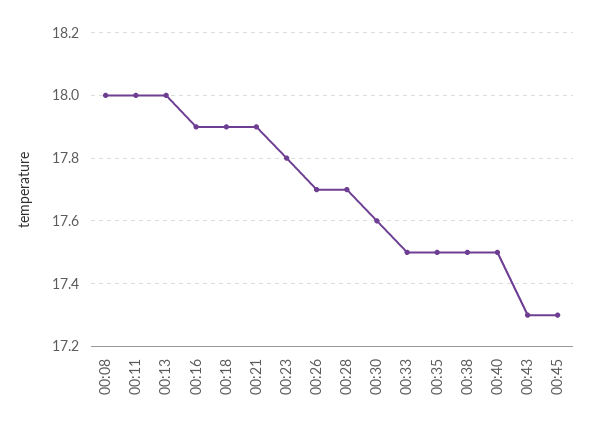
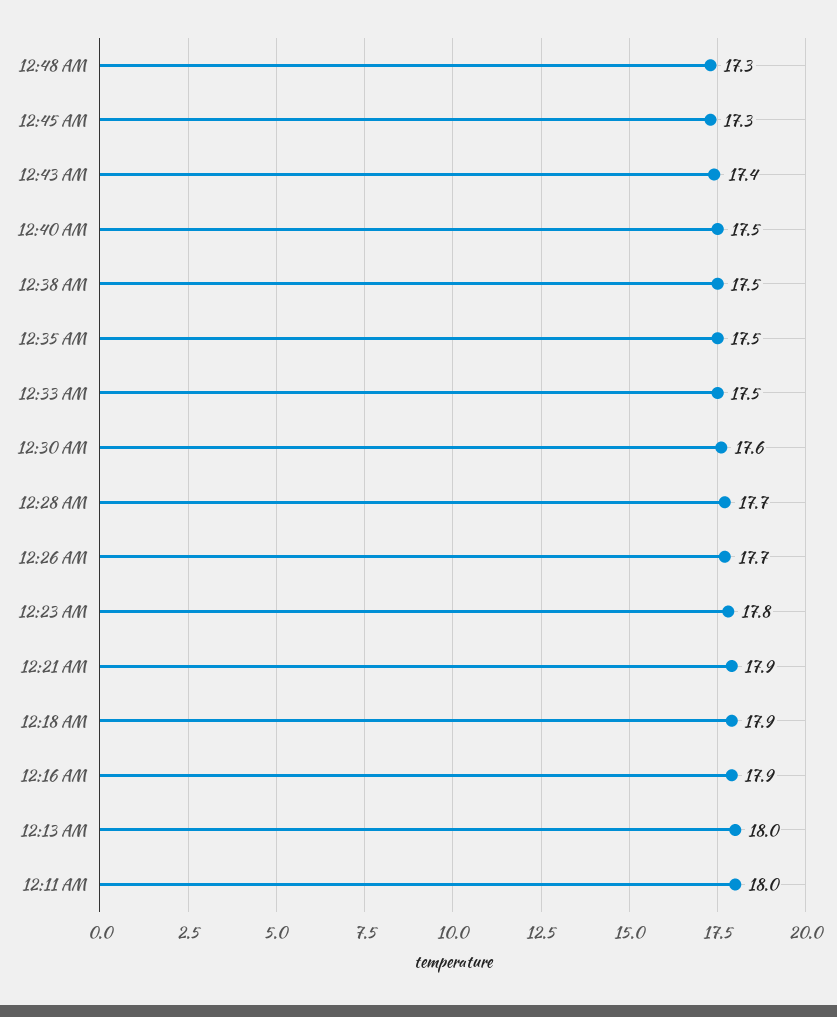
00:08: 18 -> none
00:43: 17.3 -> 17.4
12:48 AM: none -> 17.3

